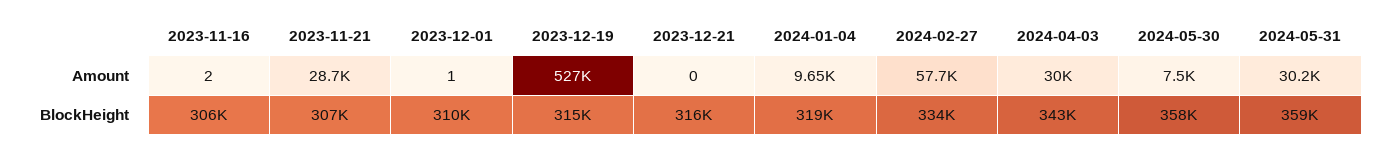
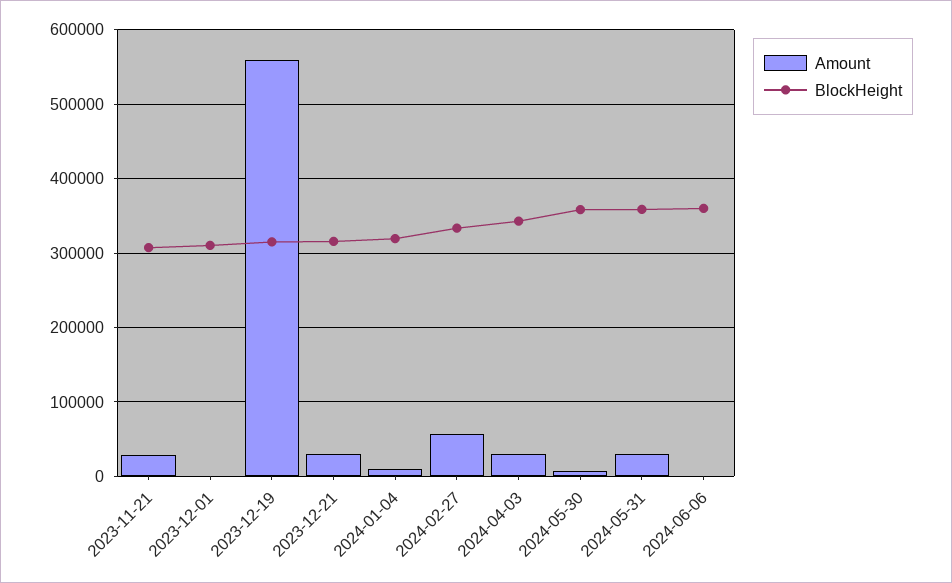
Amount, 2023-11-16: 2 -> none
Amount, 2023-12-19: 527000 -> 560000
Amount, 2023-12-21: 0 -> 30000
BlockHeight, 2023-11-16: 306000 -> none
Amount, 2024-06-06: none -> 0
BlockHeight, 2024-06-06: none -> 360000

